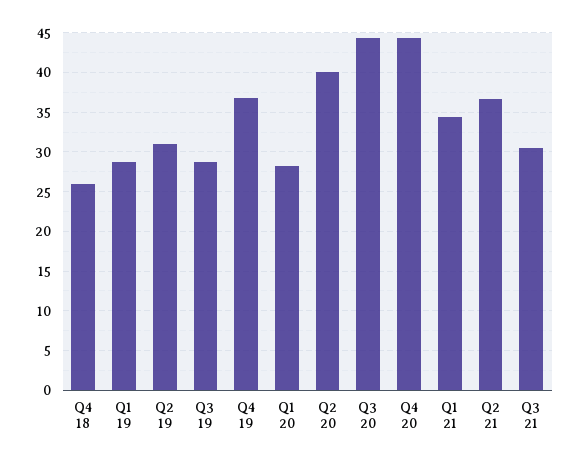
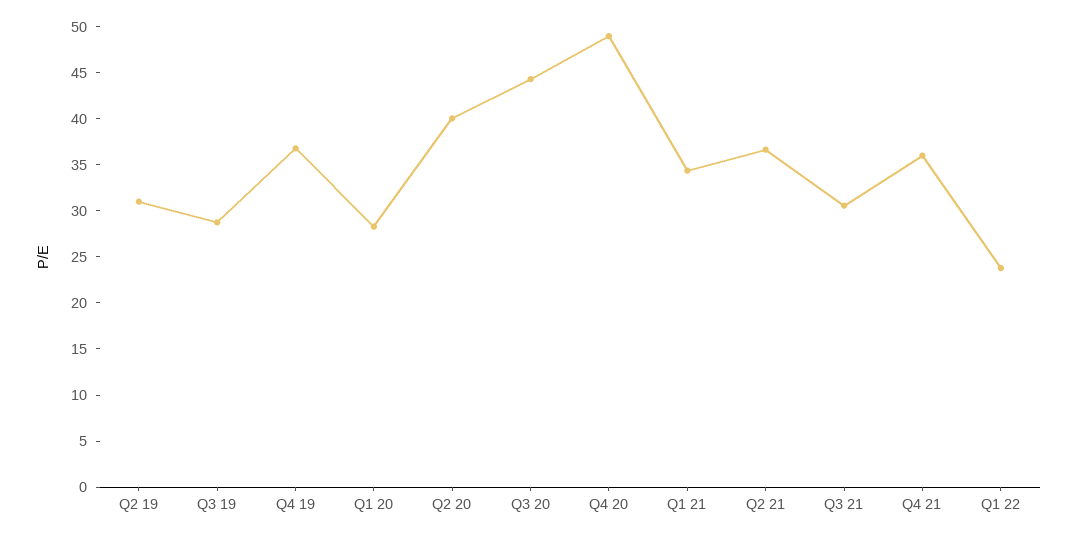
Q4 18: 26 -> none
Q1 19: 29 -> none
Q4 20: 44 -> 49
Q4 21: none -> 36
Q1 22: none -> 24

